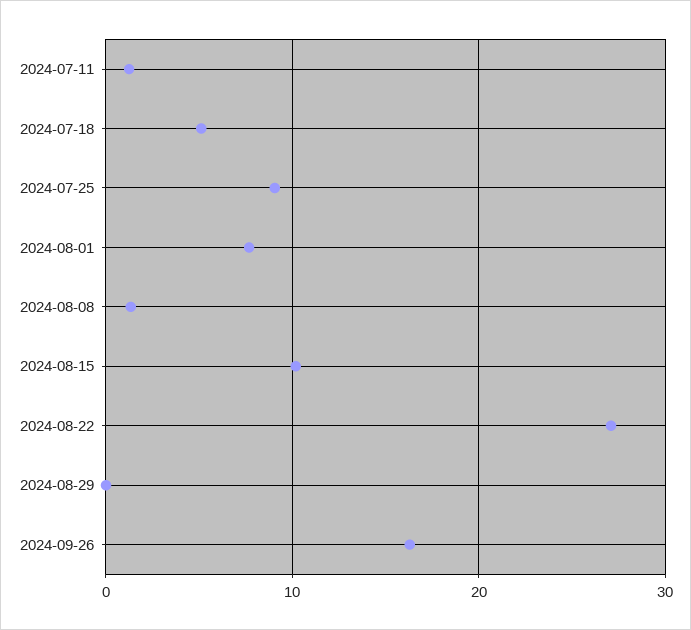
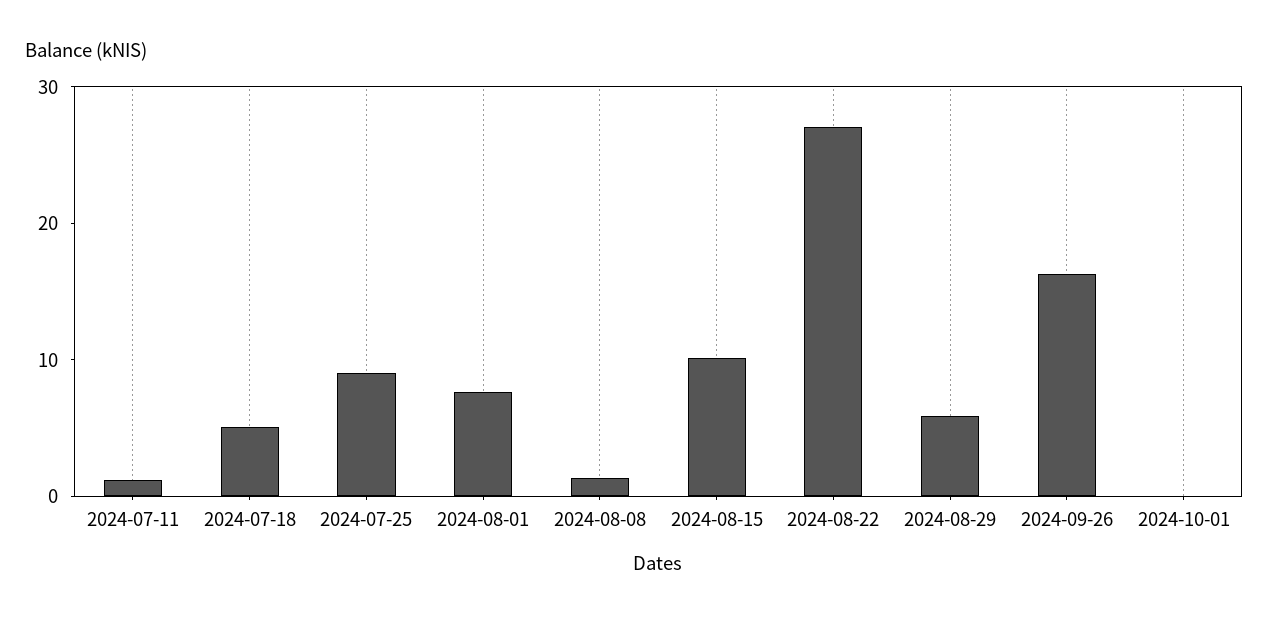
2024-08-29: 0 -> 6
2024-10-01: none -> 0

